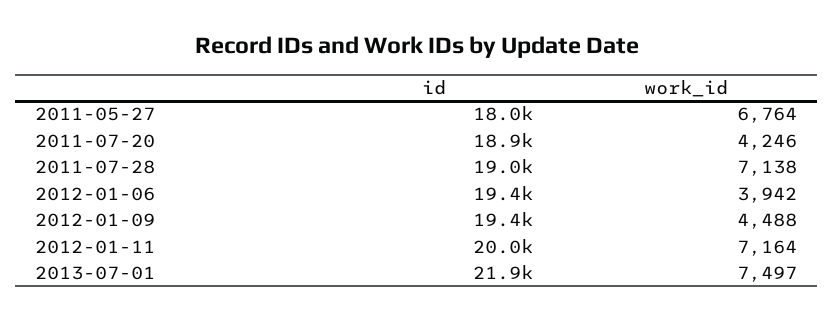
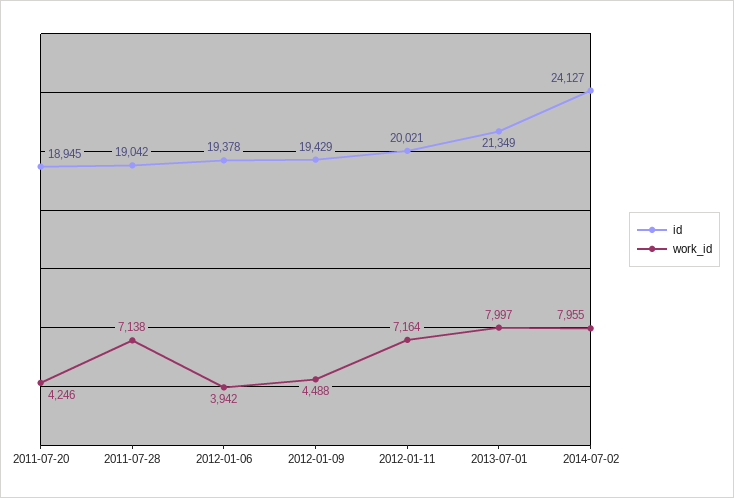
id, 2011-05-27: 18000 -> none
work_id, 2011-05-27: 6764 -> none
id, 2013-07-01: 21900 -> 21349
work_id, 2013-07-01: 7497 -> 7997
id, 2014-07-02: none -> 24127
work_id, 2014-07-02: none -> 7955

